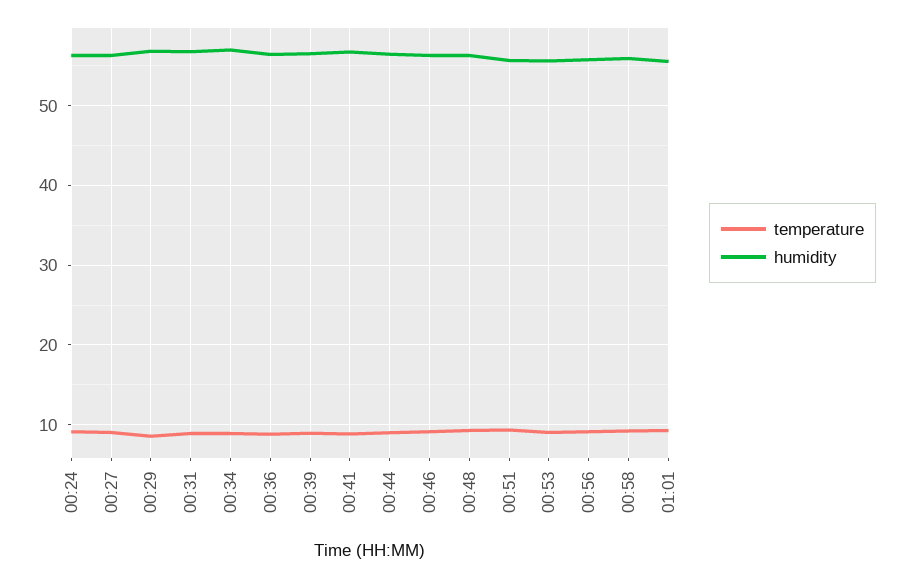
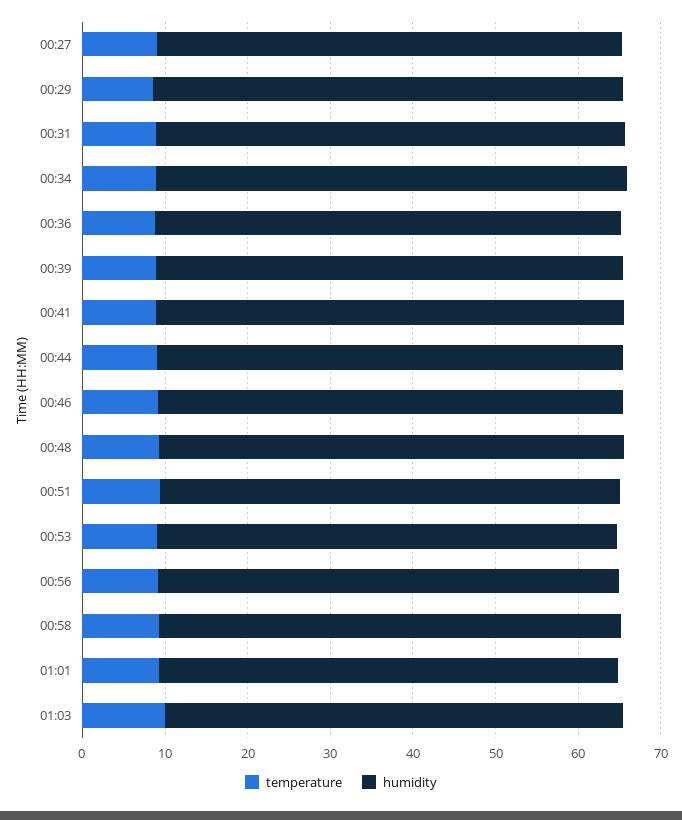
temperature, 00:24: 9 -> none
humidity, 00:24: 56 -> none
temperature, 01:03: none -> 10
humidity, 01:03: none -> 56

